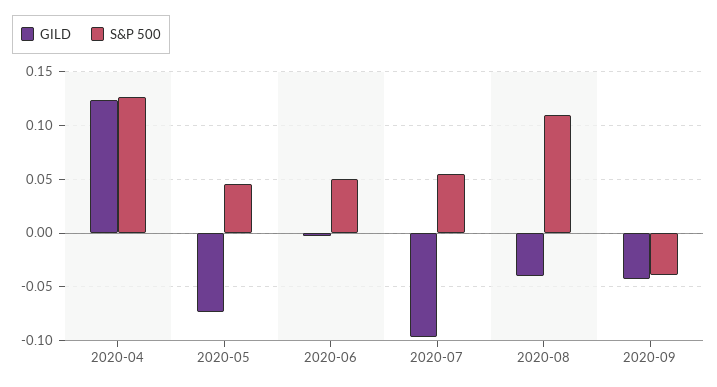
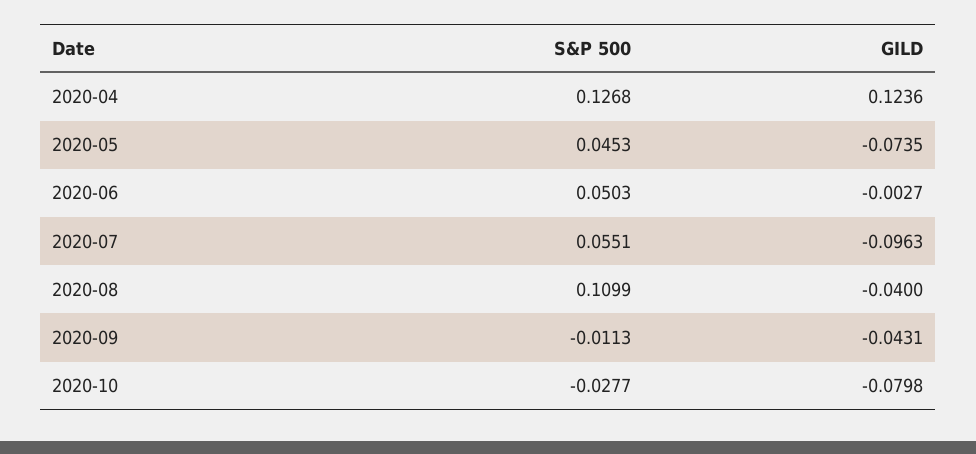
S&P 500, 2020-09: -0.04 -> -0.0113
S&P 500, 2020-10: none -> -0.0277
GILD, 2020-10: none -> -0.0798

